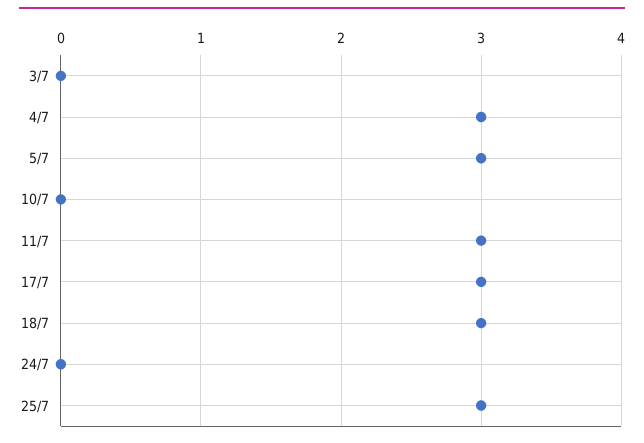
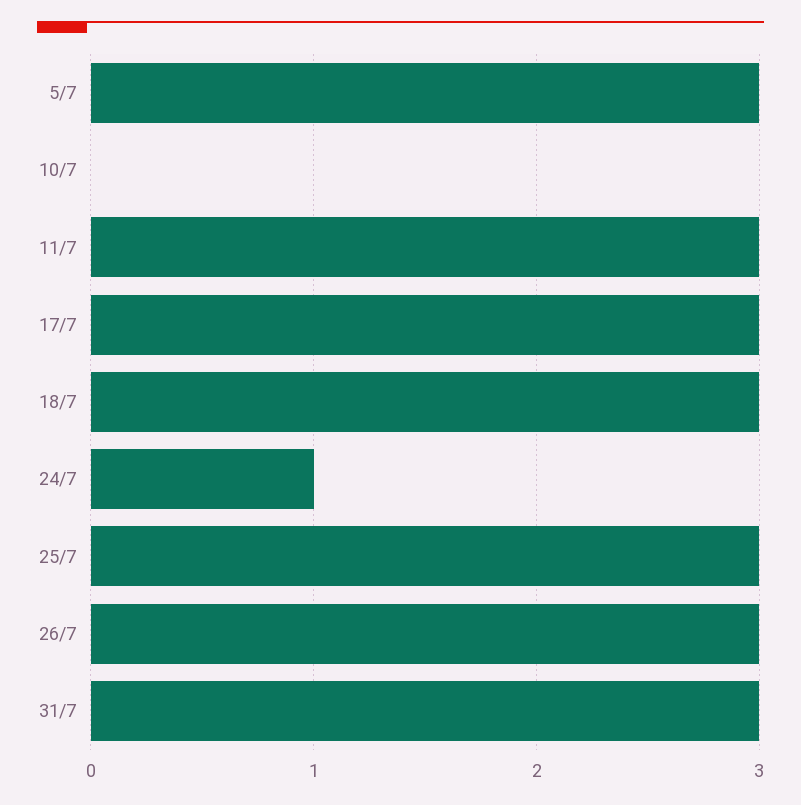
3/7: 0 -> none
4/7: 3 -> none
24/7: 0 -> 1
26/7: none -> 3
31/7: none -> 3

